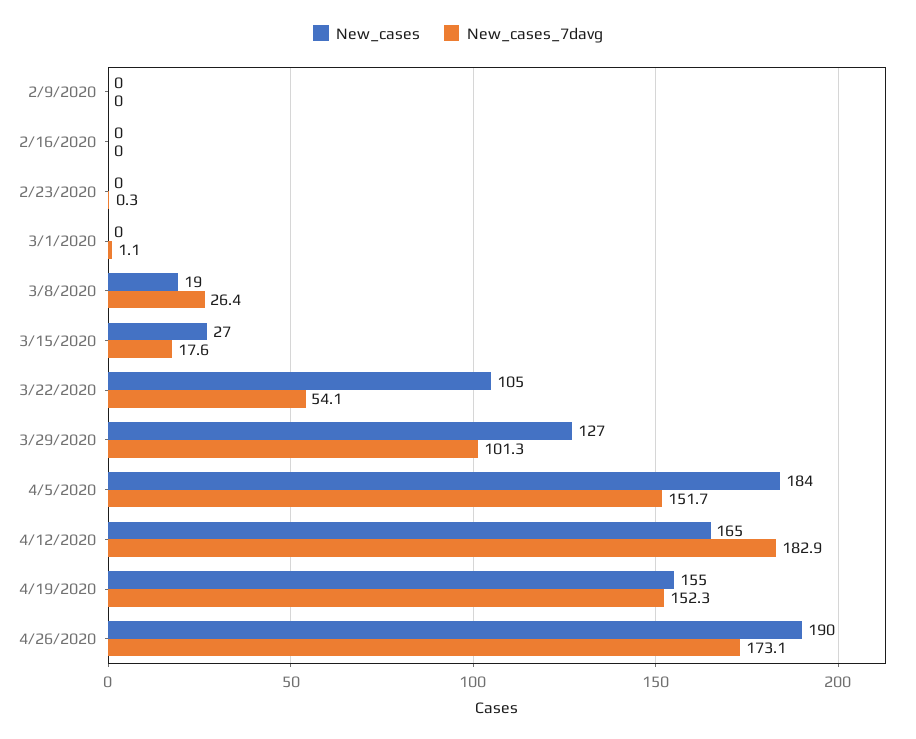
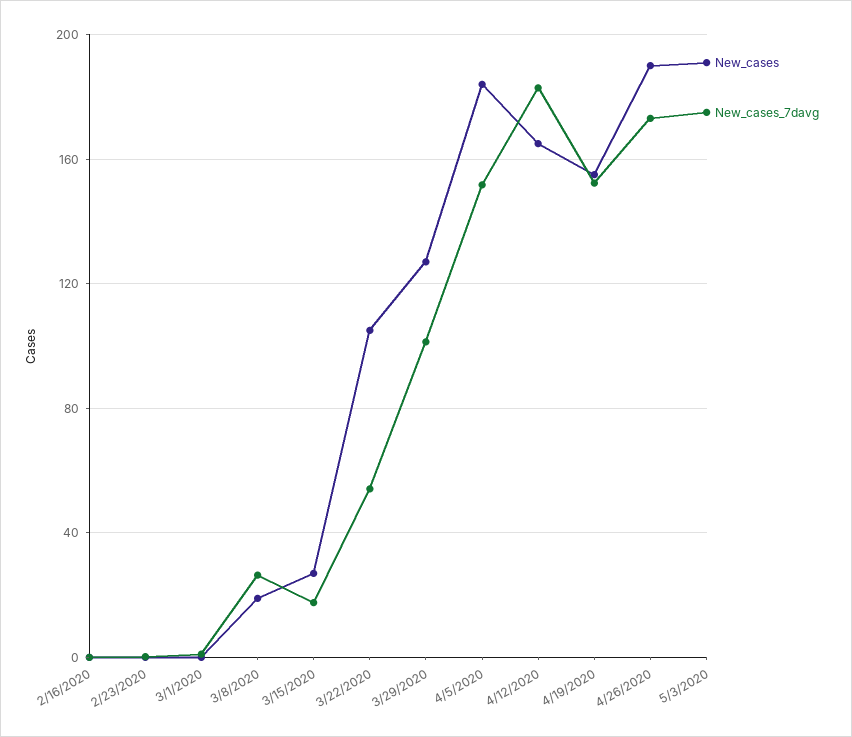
New_cases, 2/9/2020: 0 -> none
New_cases_7davg, 2/9/2020: 0 -> none
New_cases, 5/3/2020: none -> 190
New_cases_7davg, 5/3/2020: none -> 175

